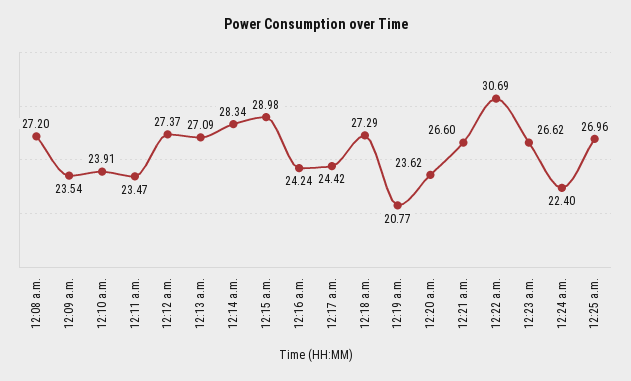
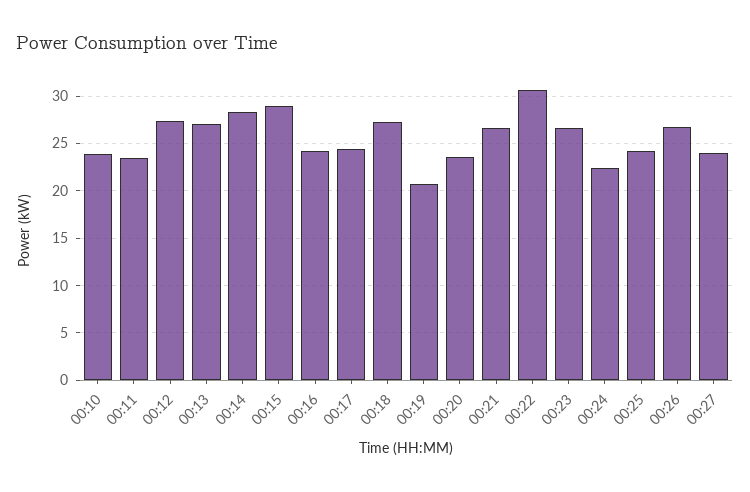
12:08 a.m.: 27.2 -> none
12:09 a.m.: 23.54 -> none
12:25 a.m.: 26.96 -> 24
00:26: none -> 27
00:27: none -> 24

